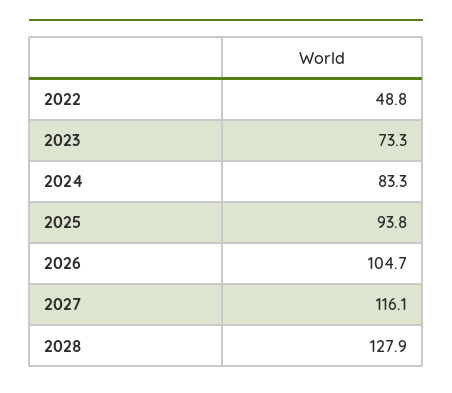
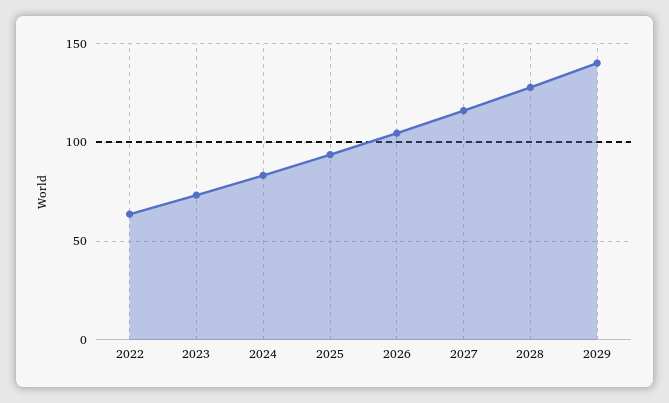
2022: 48.8 -> 65
2029: none -> 140

